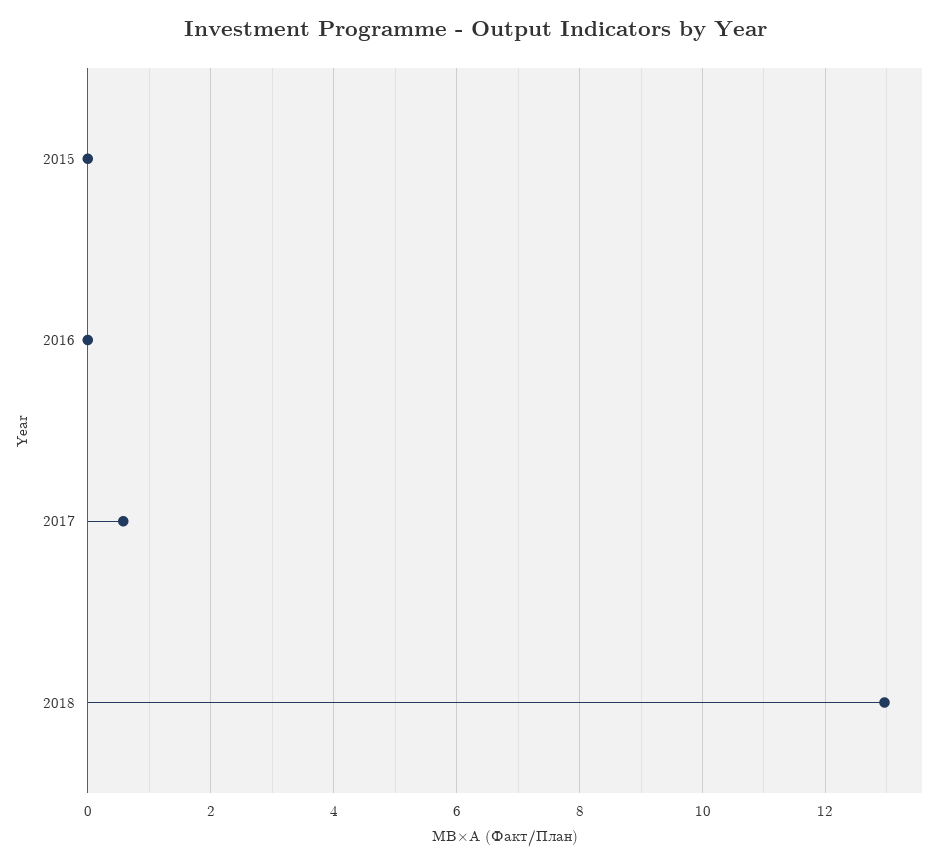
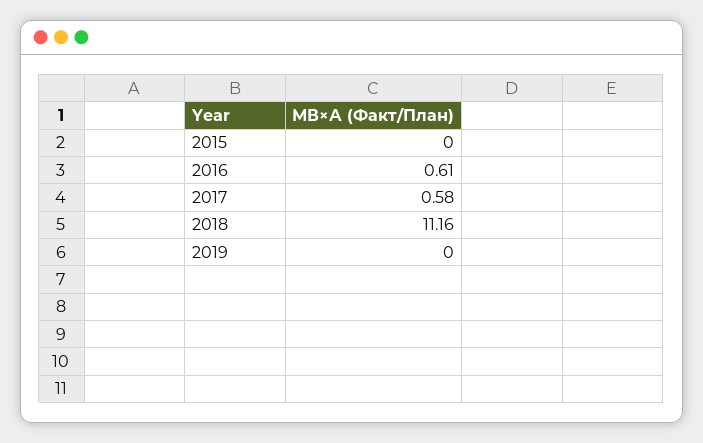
2016: 0 -> 0.61
2018: 13 -> 11.16
2019: none -> 0

